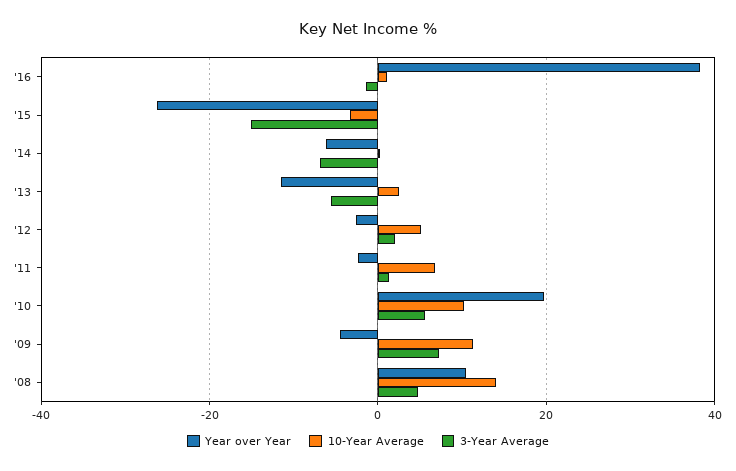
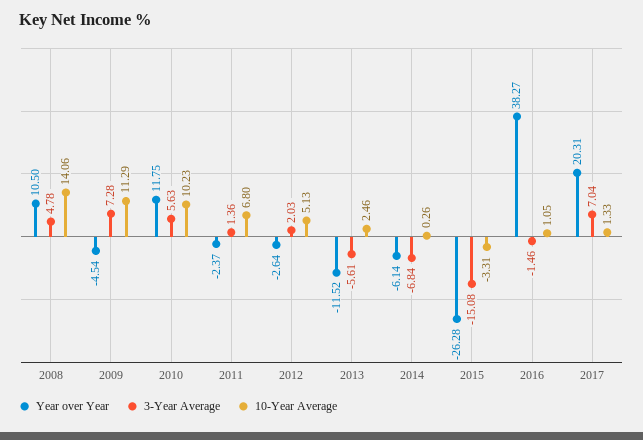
Year over Year, '10: 20 -> 11.75
Year over Year, 2017: none -> 20.31
3-Year Average, 2017: none -> 7.04
10-Year Average, 2017: none -> 1.33

